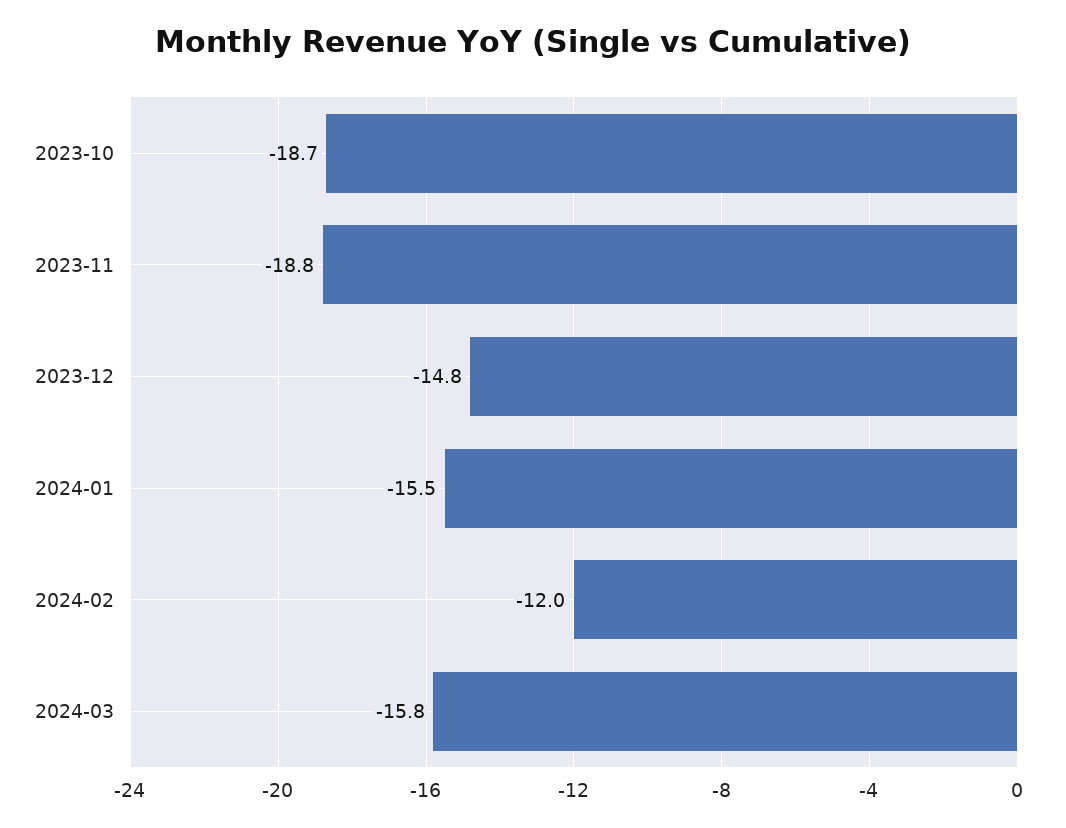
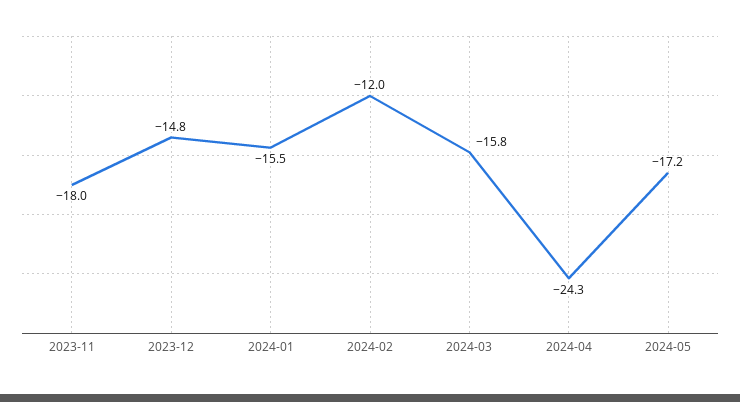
2023-10: -18.7 -> none
2023-11: -18.8 -> -18
2024-04: none -> -24.3
2024-05: none -> -17.2

